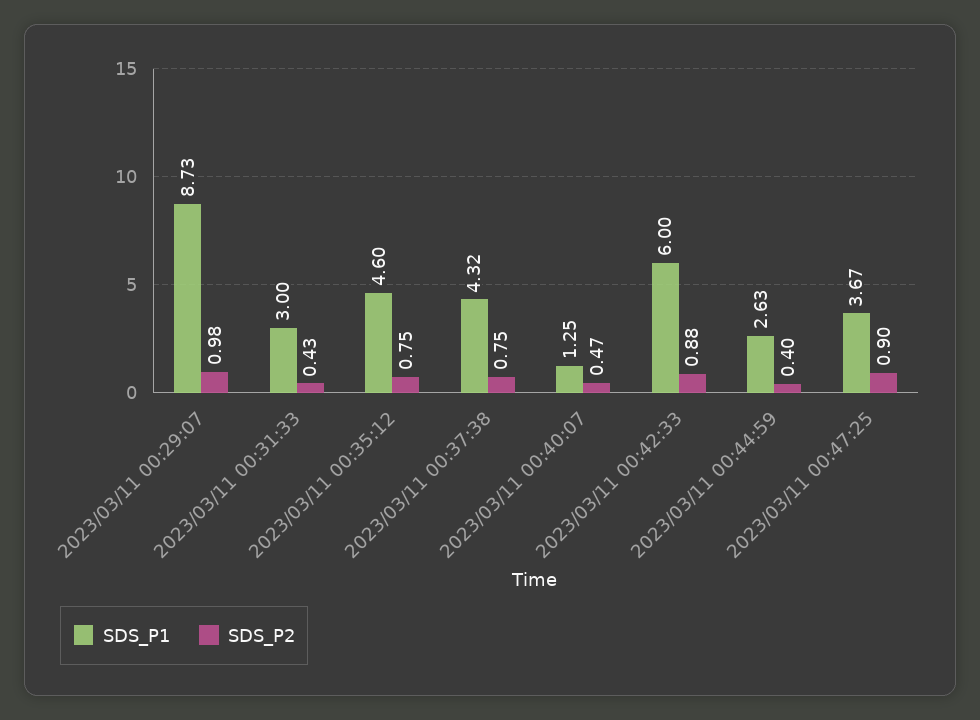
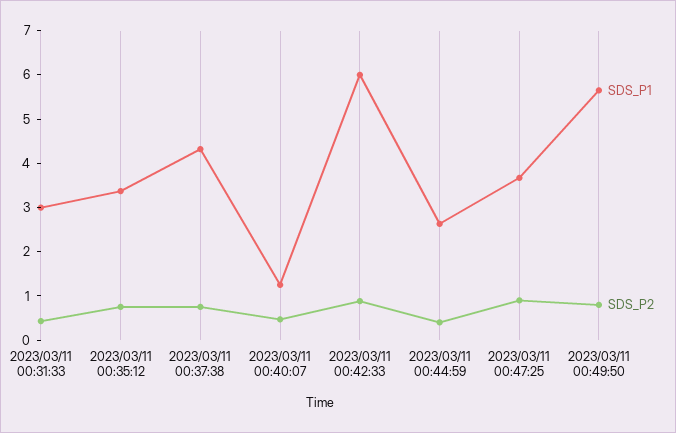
SDS_P1, 2023/03/11 00:29:07: 8.73 -> none
SDS_P2, 2023/03/11 00:29:07: 0.98 -> none
SDS_P1, 2023/03/11 00:35:12: 4.6 -> 3.4
SDS_P1, 2023/03/11 00:49:50: none -> 5.6
SDS_P2, 2023/03/11 00:49:50: none -> 0.8

